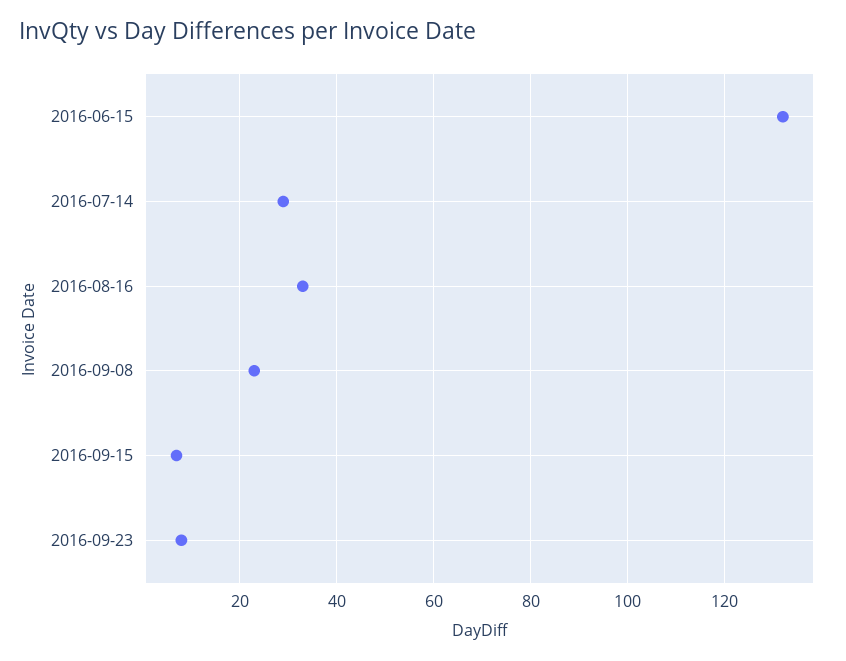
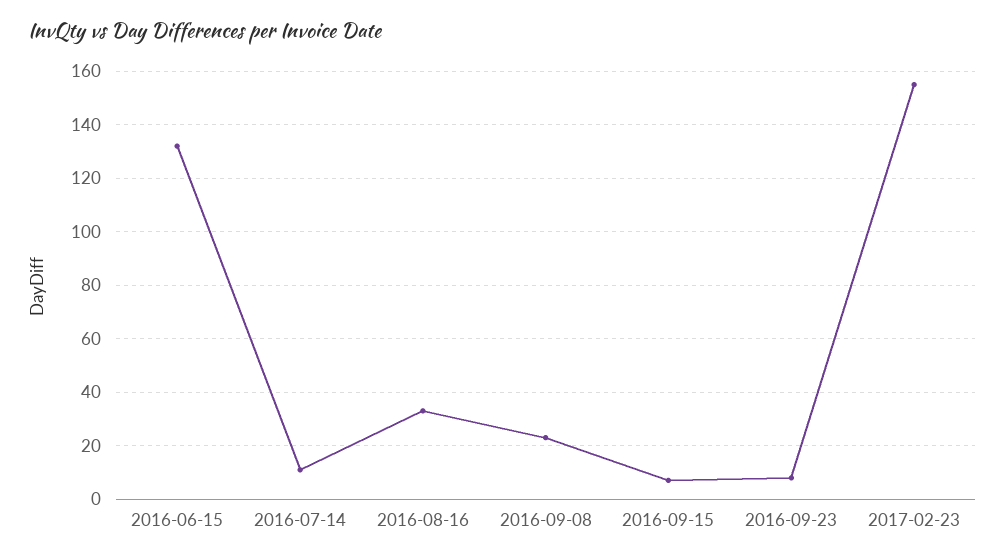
2016-07-14: 30 -> 10
2017-02-23: none -> 155

